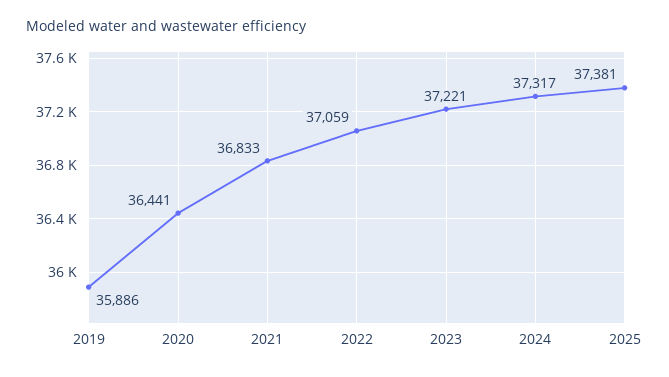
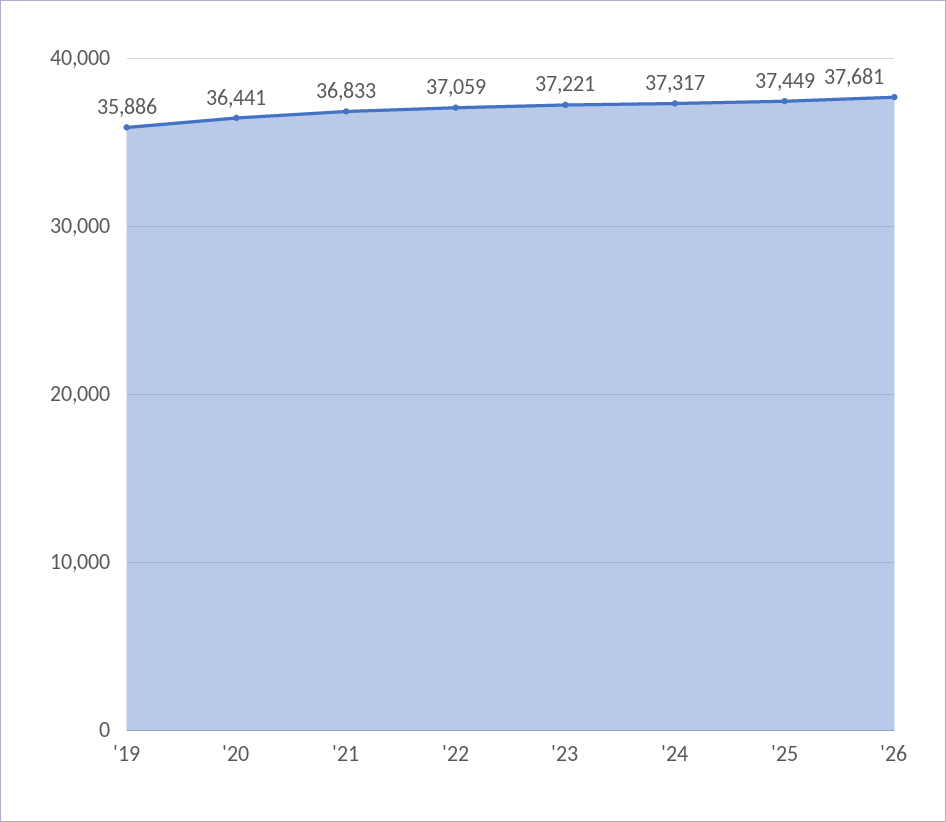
2025: 37381 -> 37449
'26: none -> 37681

